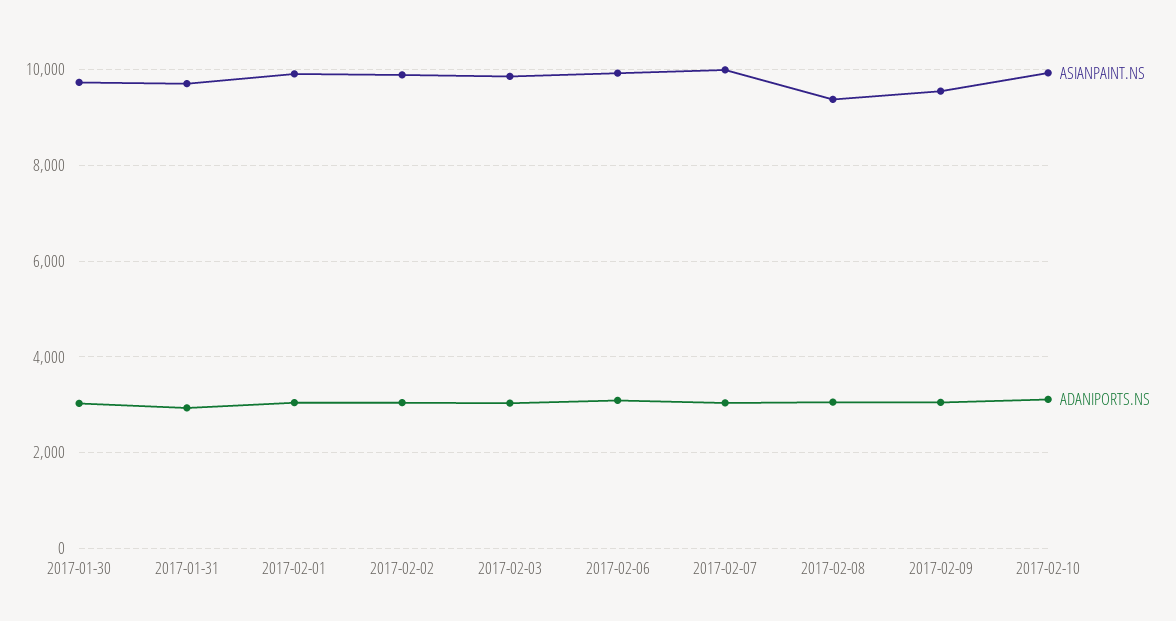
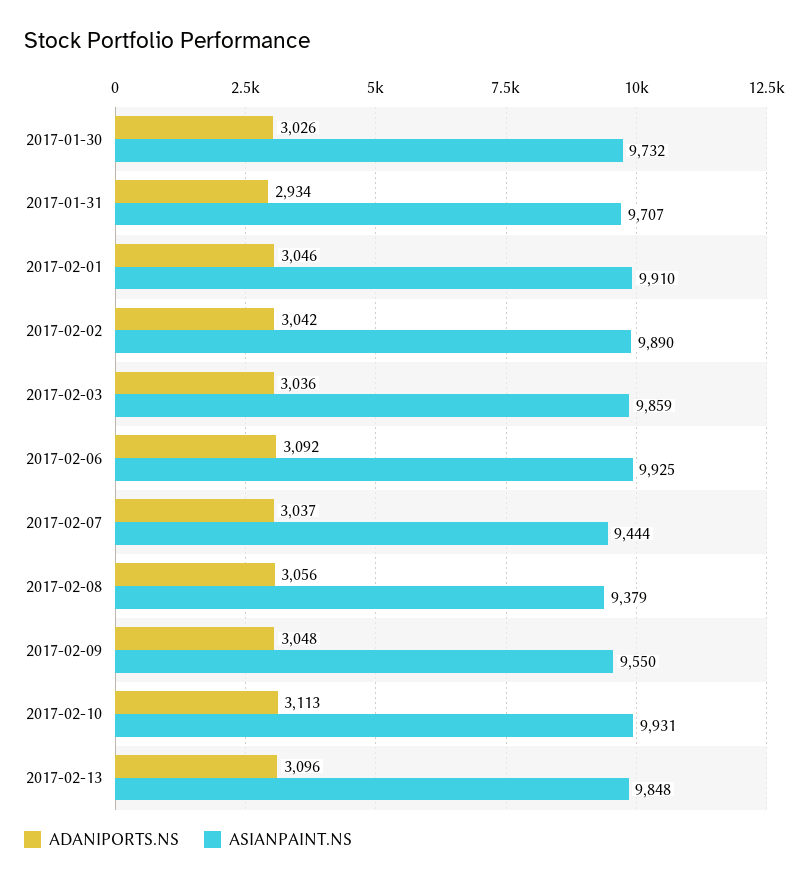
ASIANPAINT.NS, 2017-02-07: 10000 -> 9444
ADANIPORTS.NS, 2017-02-13: none -> 3096
ASIANPAINT.NS, 2017-02-13: none -> 9848

